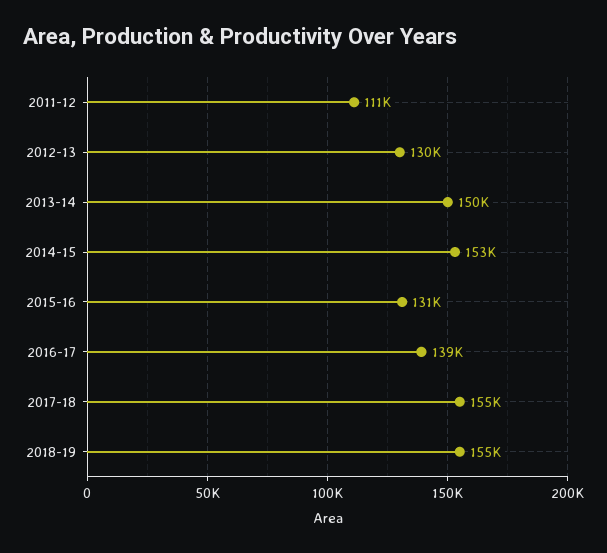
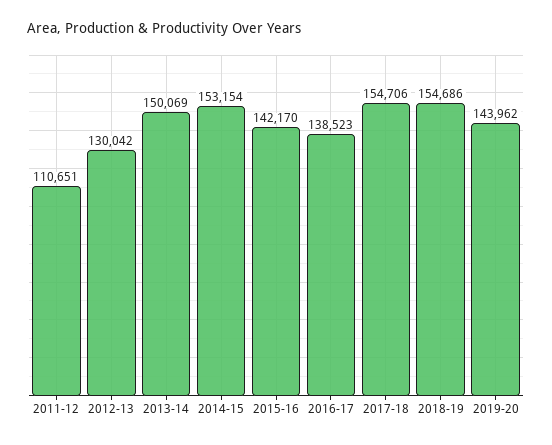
2015-16: 131000 -> 142170
2019-20: none -> 143962

